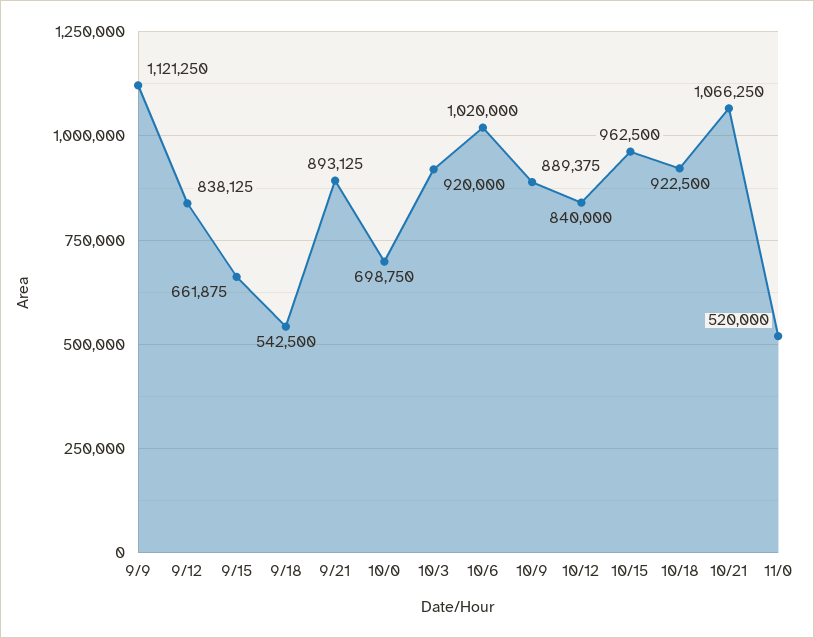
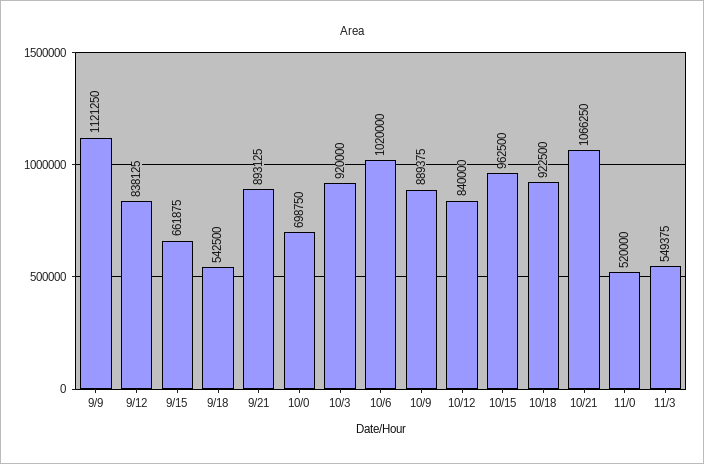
11/3: none -> 549375

